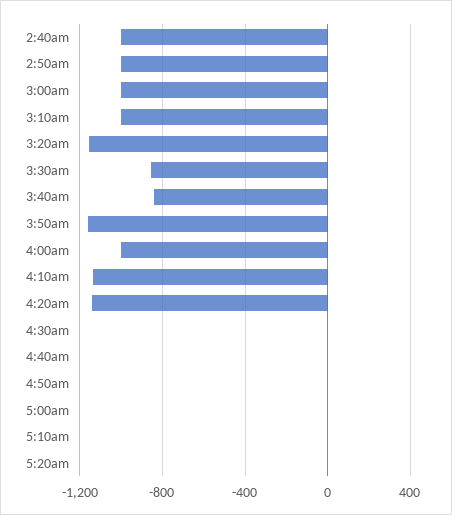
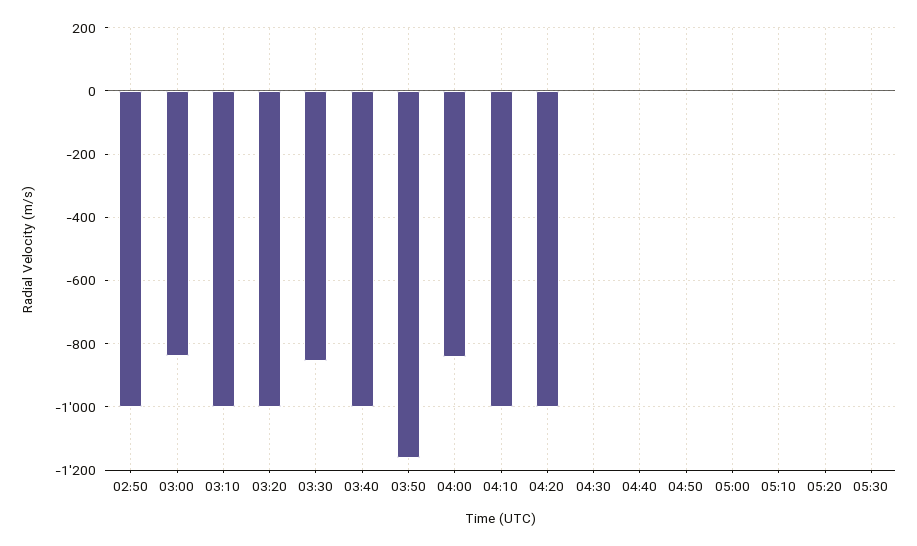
2:40am: -1000 -> none
3:00am: -1000 -> -840
3:20am: -1150 -> -1000
3:40am: -850 -> -1000
4:00am: -1000 -> -840
4:10am: -1150 -> -1000
4:20am: -1150 -> -1000
05:30: none -> 0

